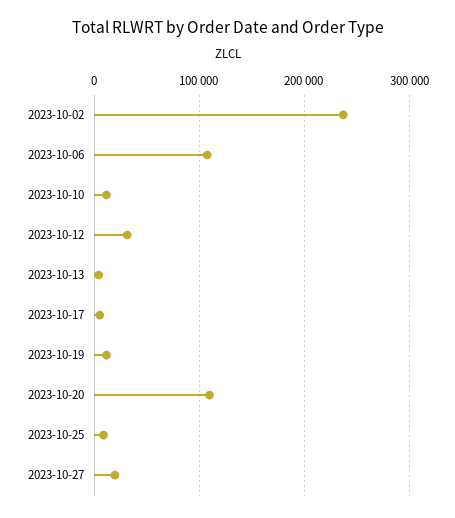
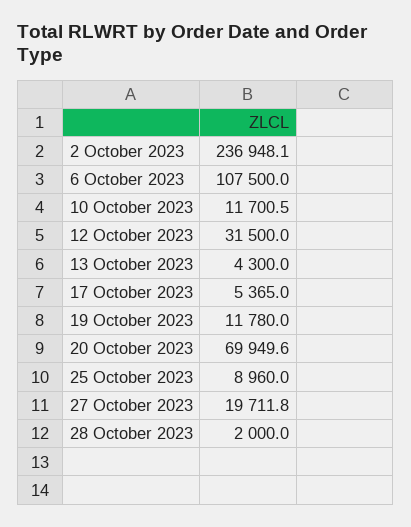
2023-10-20: 110000 -> 69949.6
28 October 2023: none -> 2000

